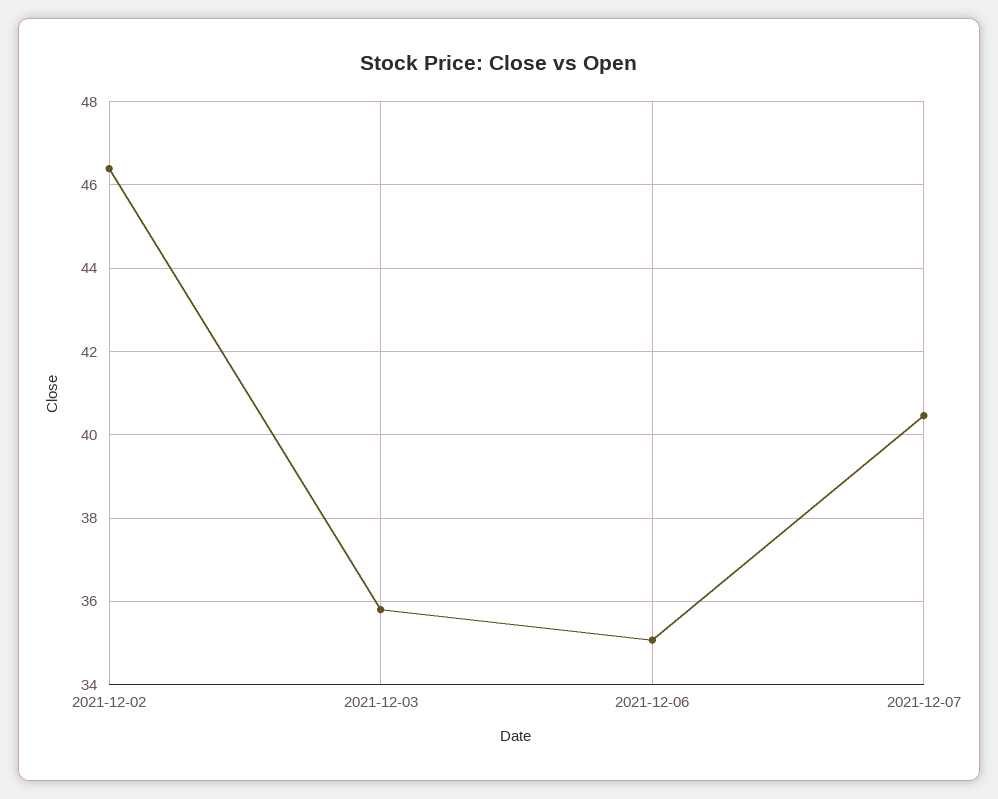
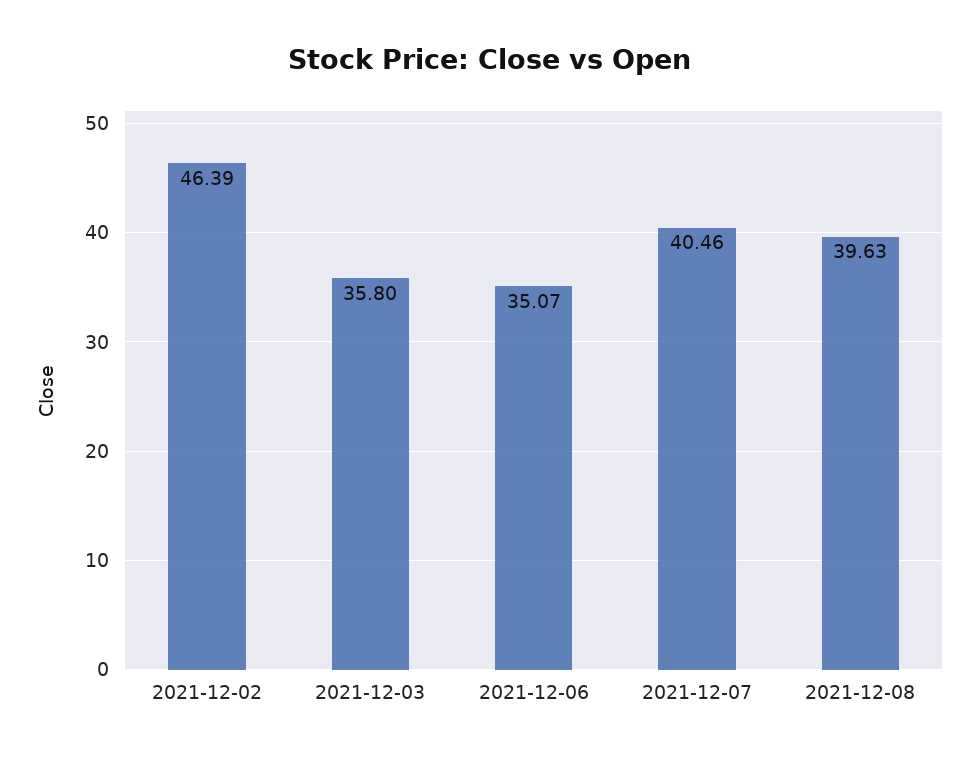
2021-12-08: none -> 39.63

